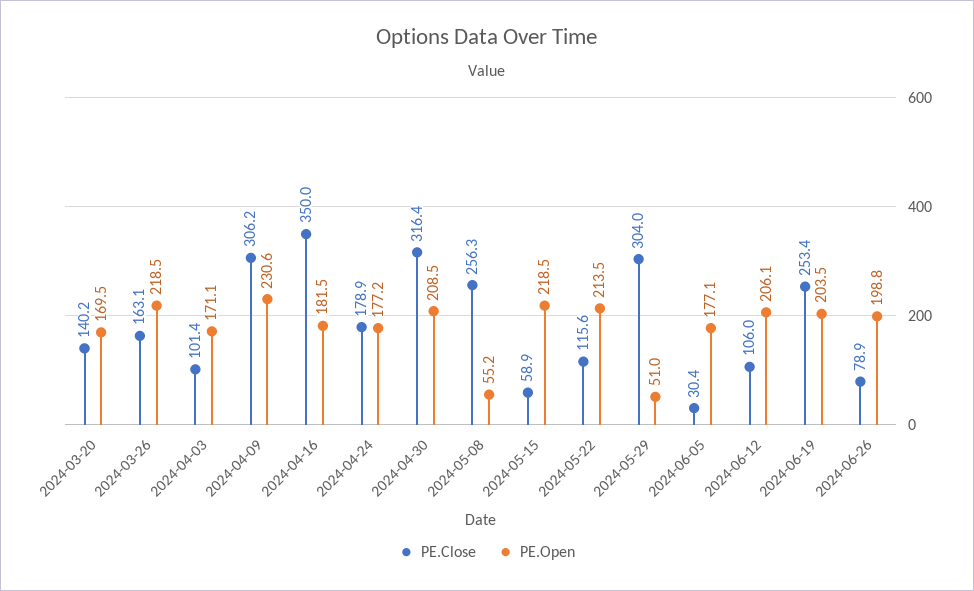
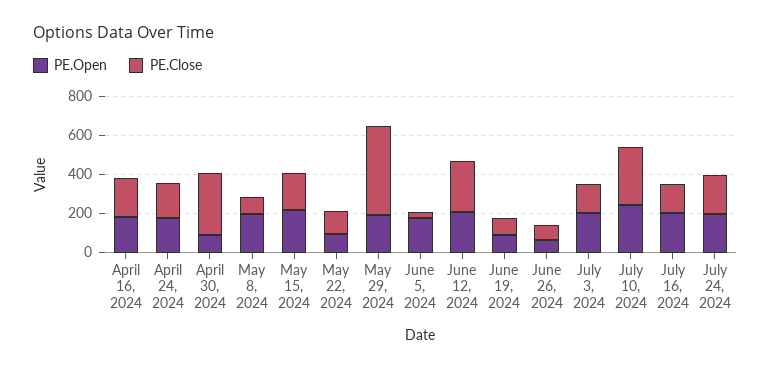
PE.Close, 2024-03-20: 140.2 -> none
PE.Open, 2024-03-20: 169.5 -> none
PE.Close, 2024-03-26: 163.1 -> none
PE.Open, 2024-03-26: 218.5 -> none
PE.Close, 2024-04-03: 101.4 -> none
PE.Open, 2024-04-03: 171.1 -> none
PE.Close, 2024-04-09: 306.2 -> none
PE.Open, 2024-04-09: 230.6 -> none
PE.Close, 2024-04-16: 350 -> 200
PE.Open, 2024-04-30: 208.5 -> 100
PE.Close, 2024-05-08: 256.3 -> 100
PE.Open, 2024-05-08: 55.2 -> 200
PE.Close, 2024-05-15: 58.9 -> 200
PE.Open, 2024-05-22: 213.5 -> 100
PE.Close, 2024-05-29: 304 -> 450
PE.Open, 2024-05-29: 51 -> 200
PE.Close, 2024-06-12: 106 -> 250
PE.Close, 2024-06-19: 253.4 -> 100
PE.Open, 2024-06-19: 203.5 -> 100
PE.Open, 2024-06-26: 198.8 -> 50
PE.Open, July 3, 2024: none -> 200
PE.Close, July 3, 2024: none -> 150
PE.Open, July 10, 2024: none -> 250
PE.Close, July 10, 2024: none -> 300
PE.Open, July 16, 2024: none -> 200
PE.Close, July 16, 2024: none -> 150
PE.Open, July 24, 2024: none -> 200
PE.Close, July 24, 2024: none -> 200

